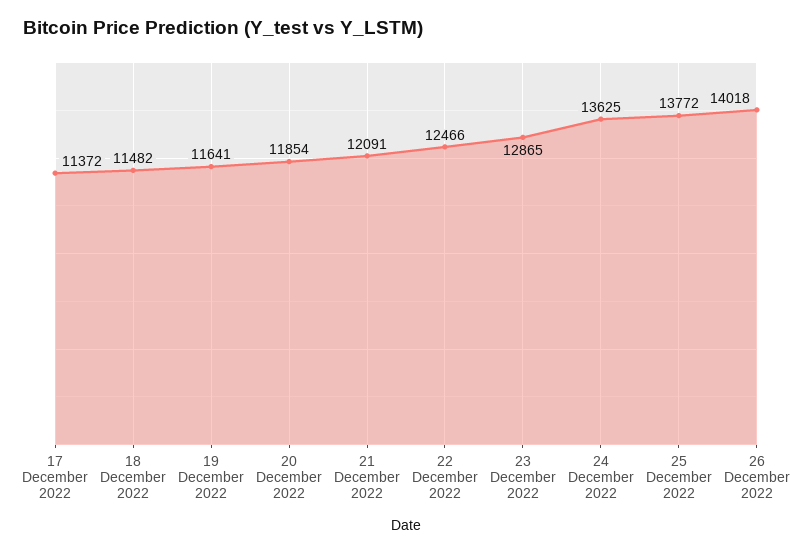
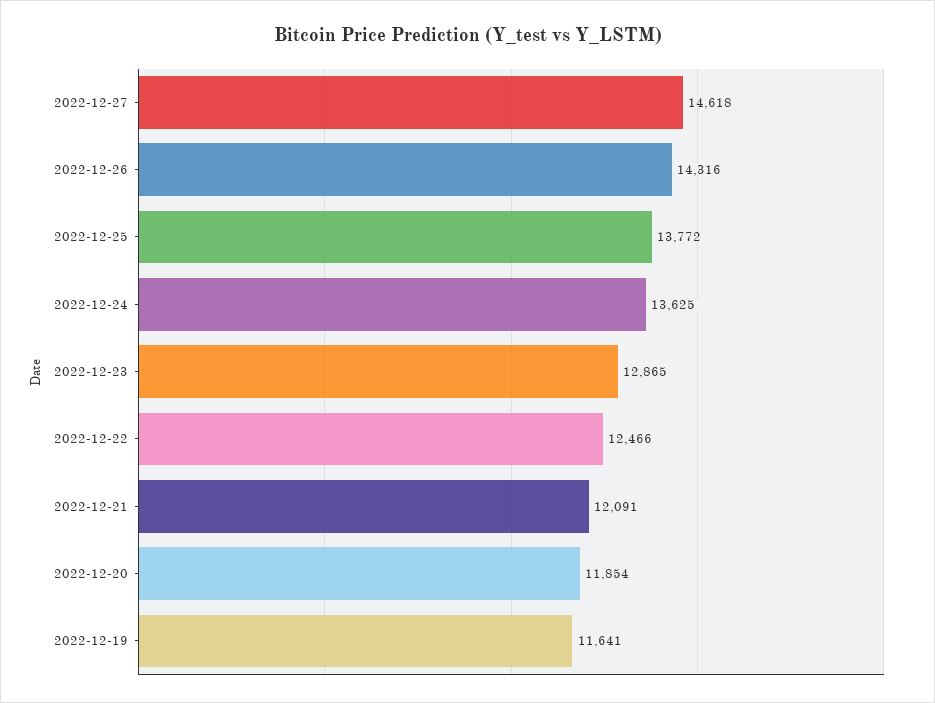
17 December 2022: 11372 -> none
18 December 2022: 11482 -> none
26 December 2022: 14018 -> 14316
2022-12-27: none -> 14618

